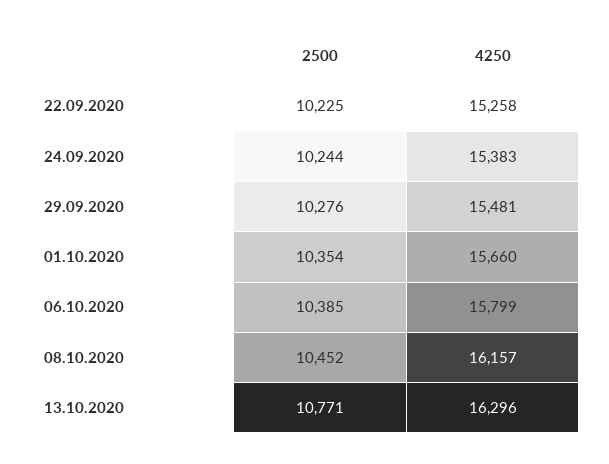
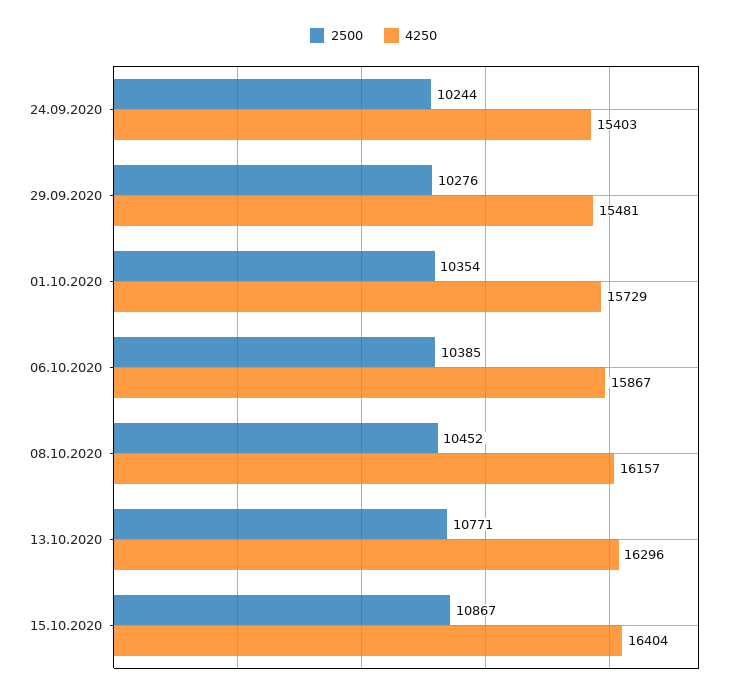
2500, 22.09.2020: 10225 -> none
4250, 22.09.2020: 15258 -> none
4250, 24.09.2020: 15383 -> 15403
4250, 01.10.2020: 15660 -> 15729
4250, 06.10.2020: 15799 -> 15867
2500, 15.10.2020: none -> 10867
4250, 15.10.2020: none -> 16404

